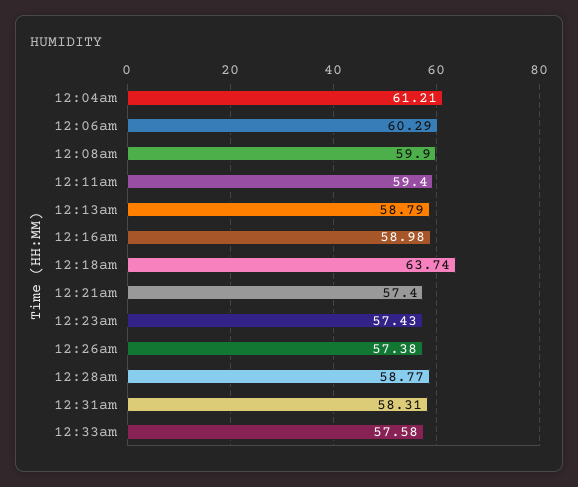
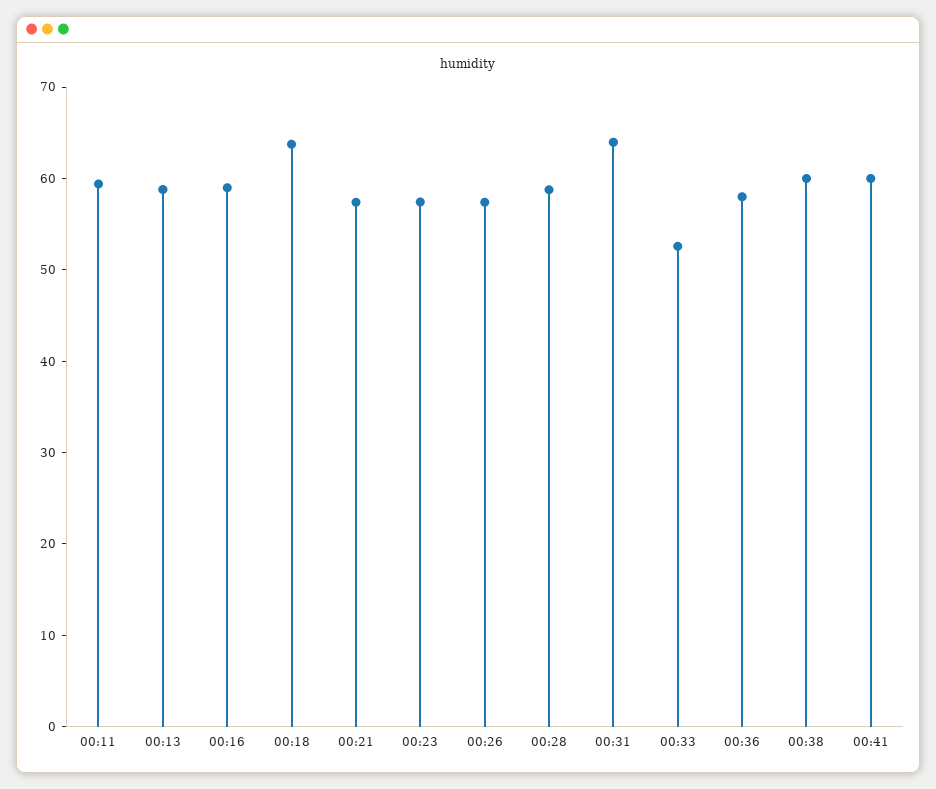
12:04am: 61.21 -> none
12:06am: 60.29 -> none
12:08am: 59.9 -> none
12:31am: 58.31 -> 64
12:33am: 57.58 -> 52
00:36: none -> 58
00:38: none -> 60
00:41: none -> 60

